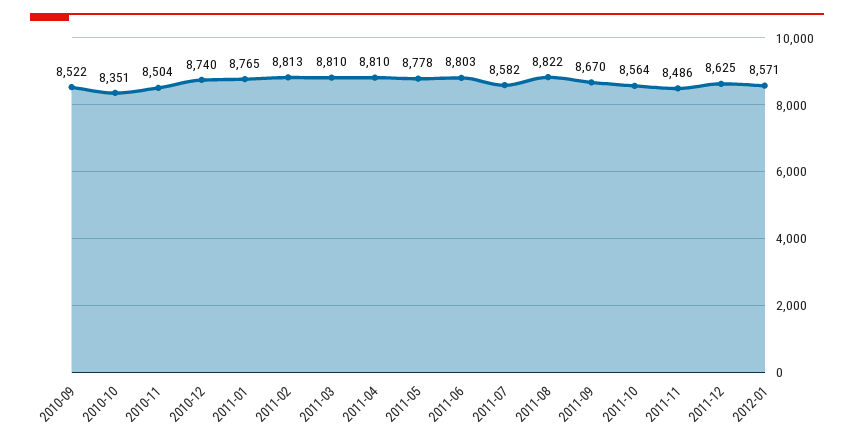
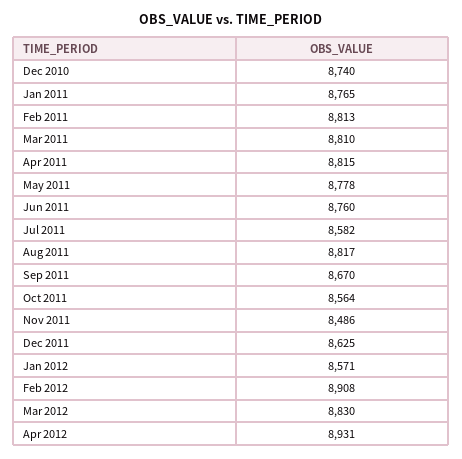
2010-09: 8522 -> none
2010-10: 8351 -> none
2010-11: 8504 -> none
2011-04: 8810 -> 8815
2011-06: 8803 -> 8760
2011-08: 8822 -> 8817
Feb 2012: none -> 8908
Mar 2012: none -> 8830
Apr 2012: none -> 8931

